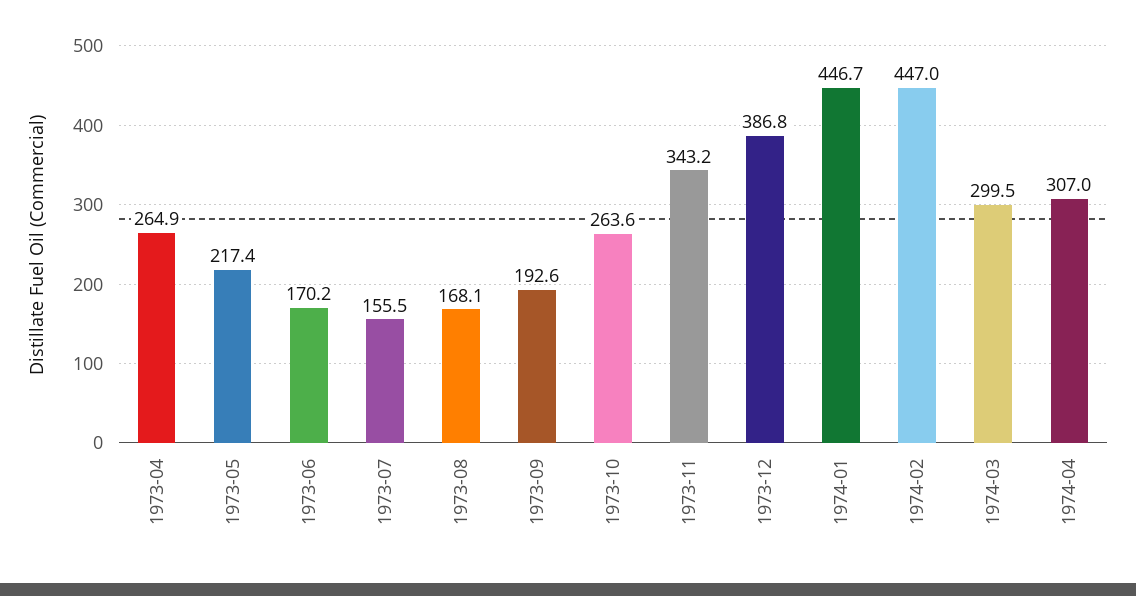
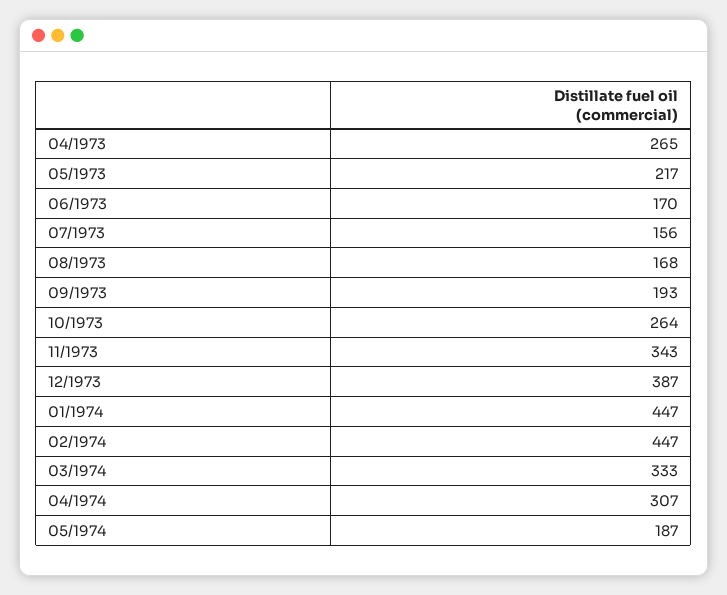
1974-03: 299.5 -> 333
05/1974: none -> 187

